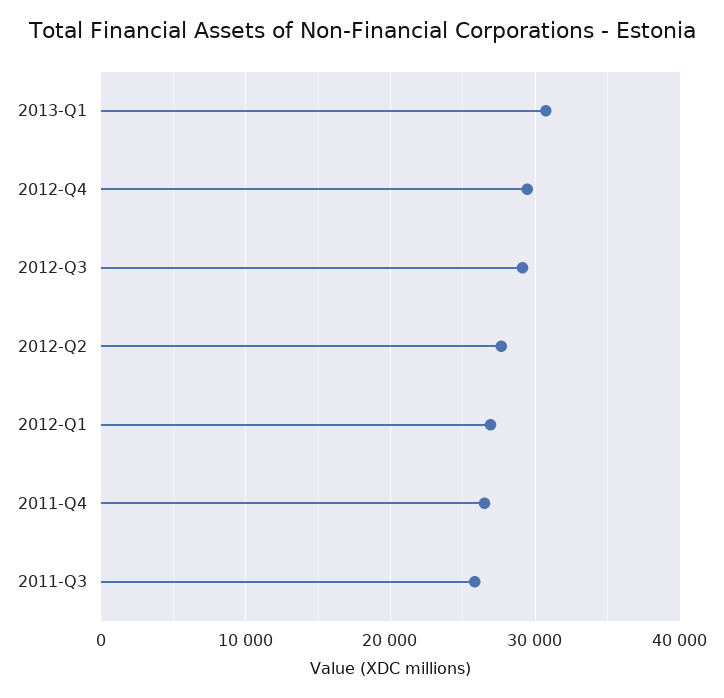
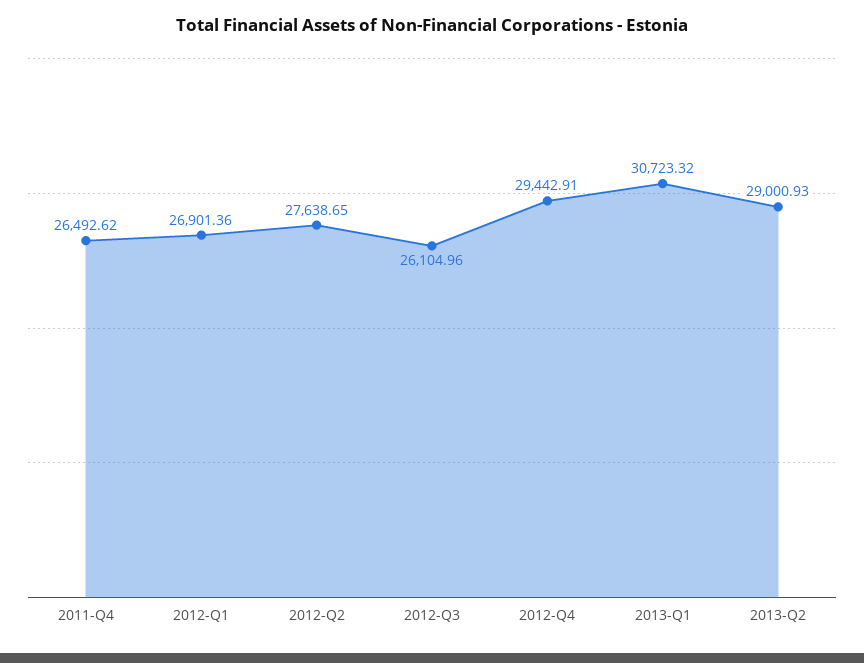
2012-Q3: 29000 -> 26104.96
2011-Q3: 26000 -> none
2013-Q2: none -> 29000.93

